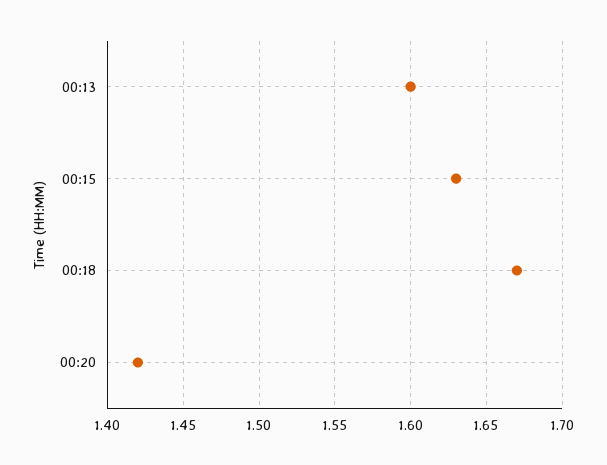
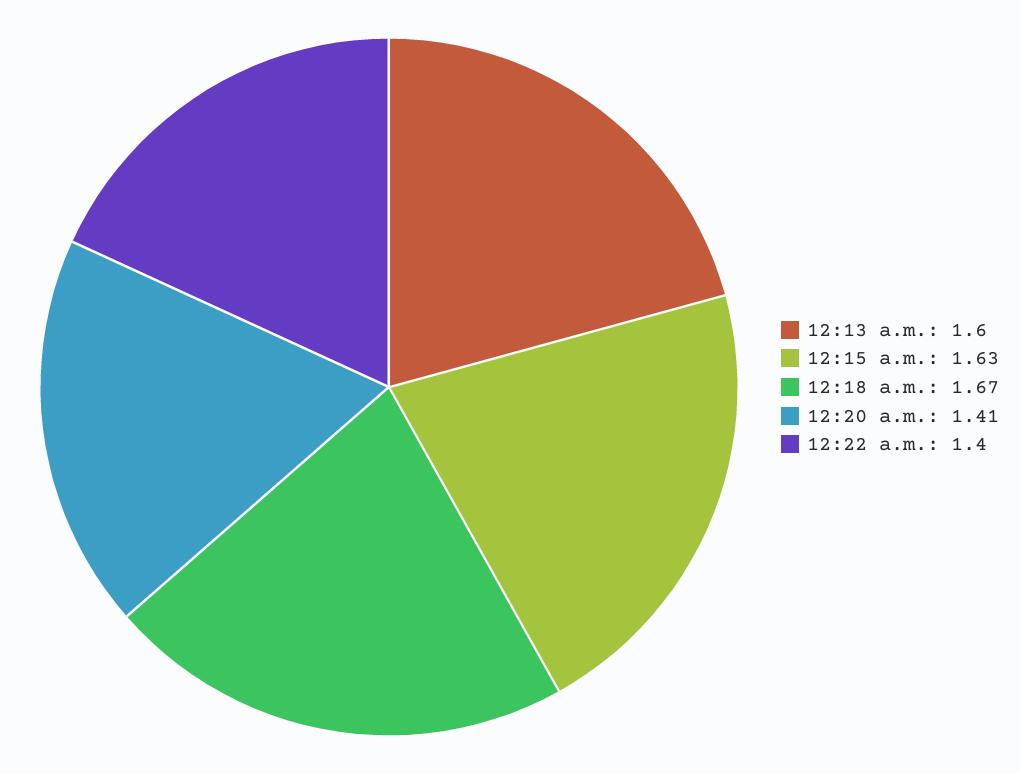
00:20: 1.42 -> 1.41
12:22 a.m.: none -> 1.4

